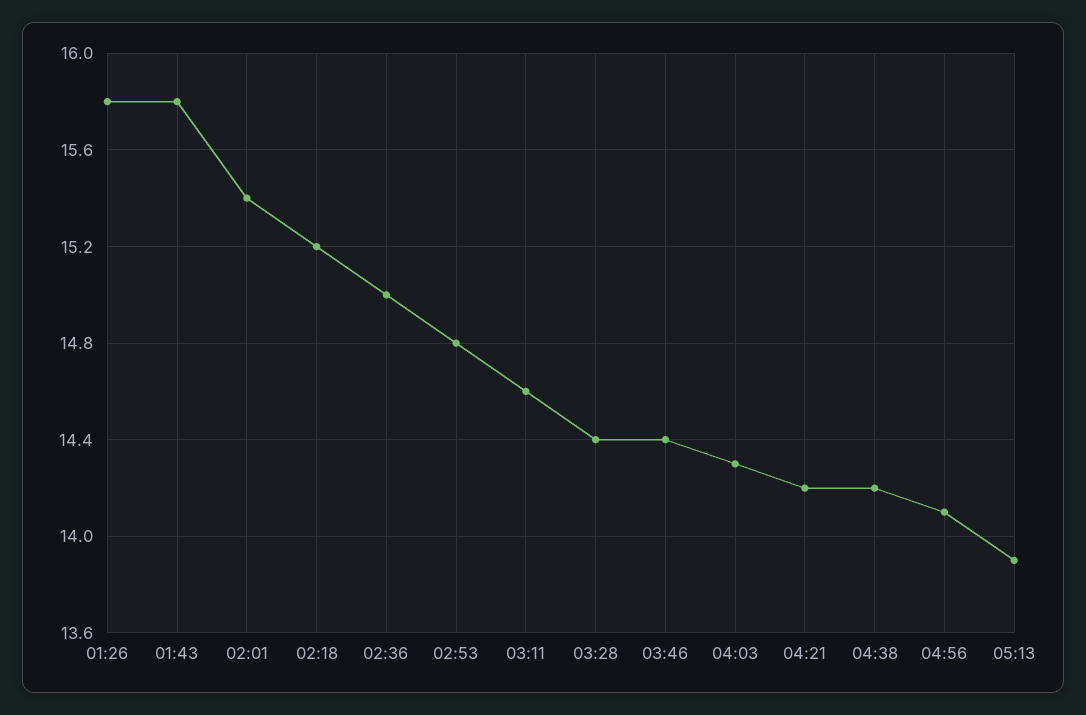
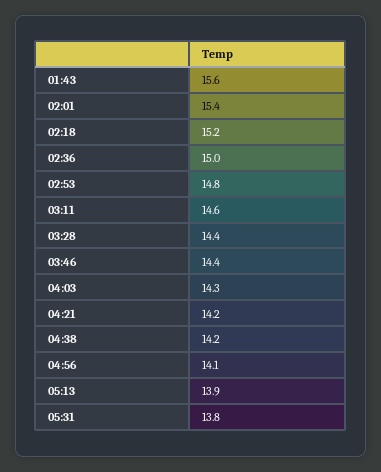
01:26: 15.8 -> none
01:43: 15.8 -> 15.6
05:31: none -> 13.8

